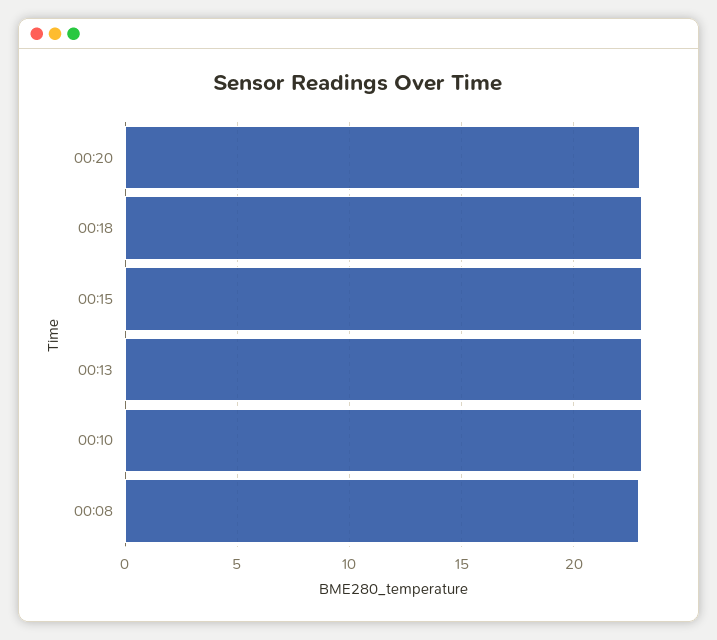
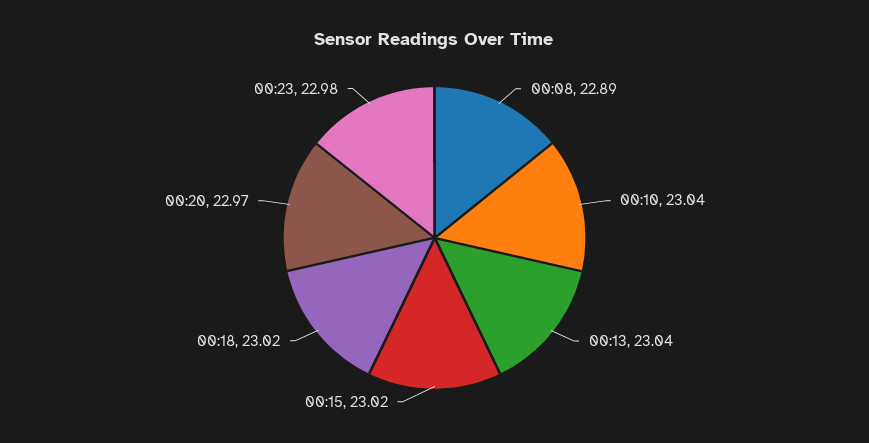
00:23: none -> 22.98

